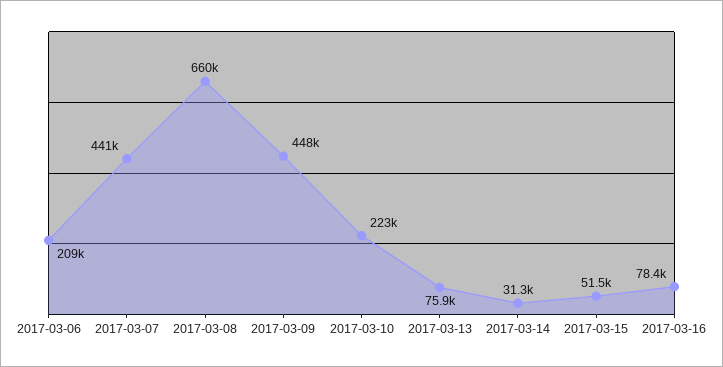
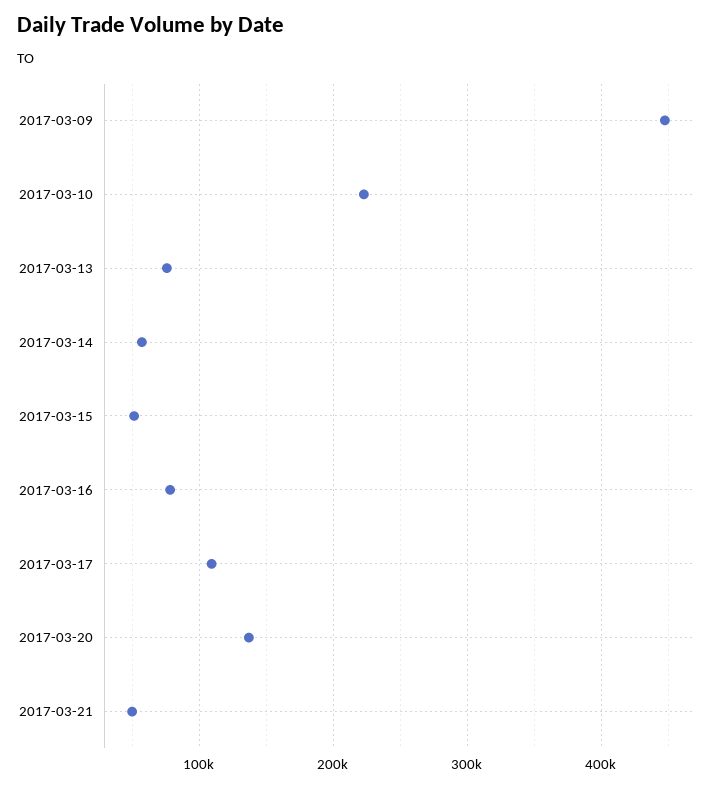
2017-03-06: 209000 -> none
2017-03-07: 441000 -> none
2017-03-08: 660000 -> none
2017-03-14: 31300 -> 60000
2017-03-17: none -> 110000
2017-03-20: none -> 140000
2017-03-21: none -> 50000

